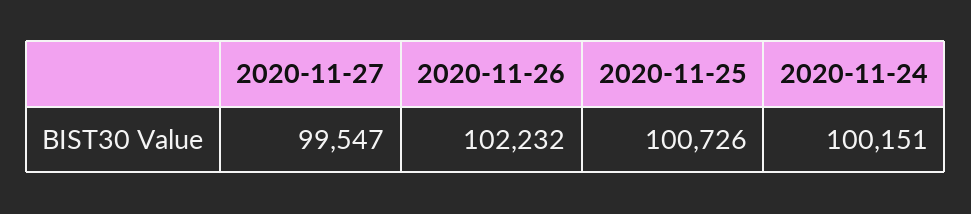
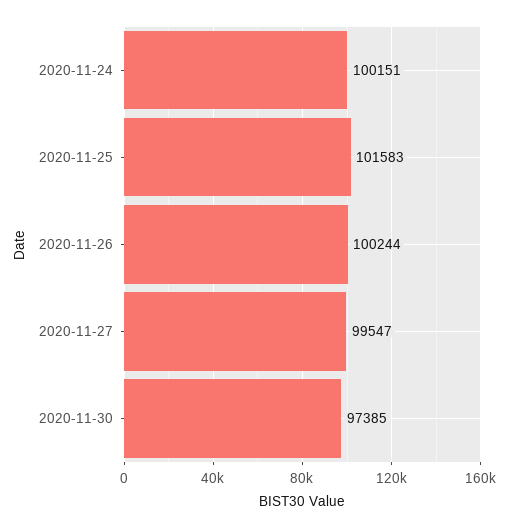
2020-11-26: 102232 -> 100244
2020-11-25: 100726 -> 101583
2020-11-30: none -> 97385

